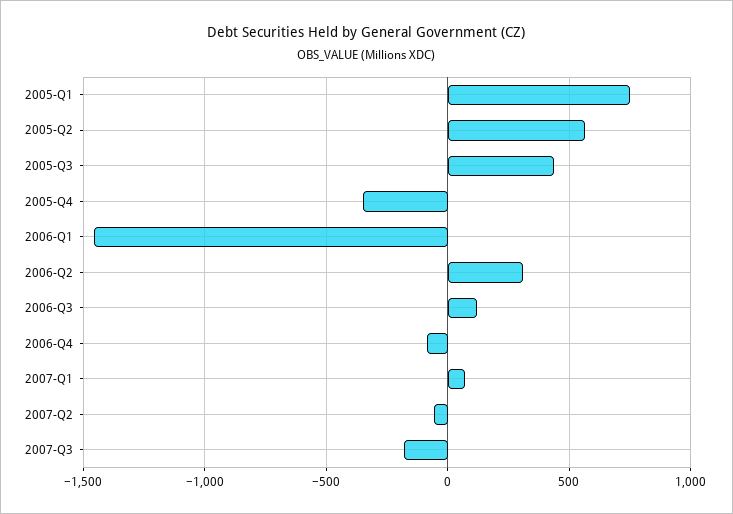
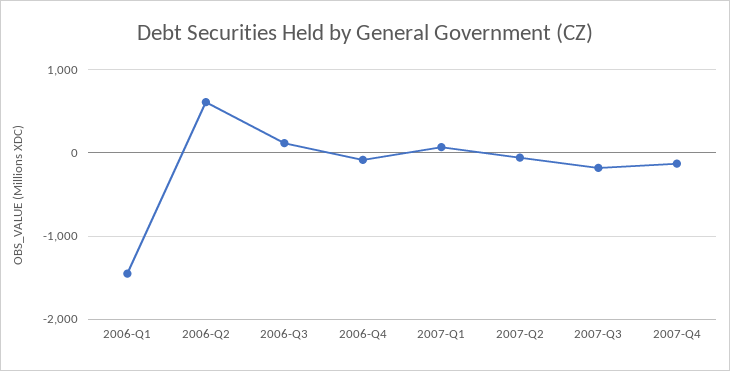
2005-Q1: 750 -> none
2005-Q2: 550 -> none
2005-Q3: 450 -> none
2005-Q4: -350 -> none
2006-Q2: 300 -> 600
2007-Q4: none -> -100

